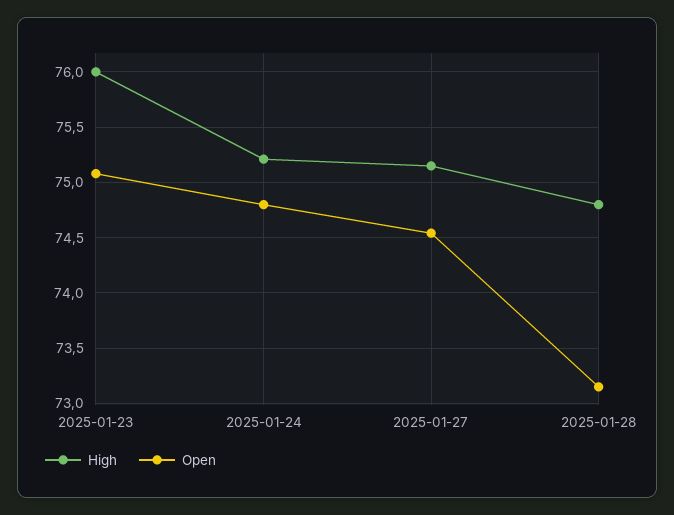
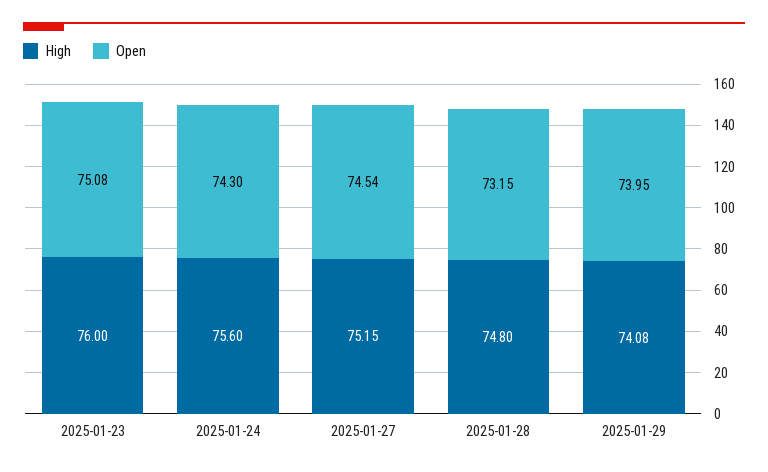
High, 2025-01-24: 75.2 -> 75.6
Open, 2025-01-24: 74.8 -> 74.3
High, 2025-01-29: none -> 74.08
Open, 2025-01-29: none -> 73.95

